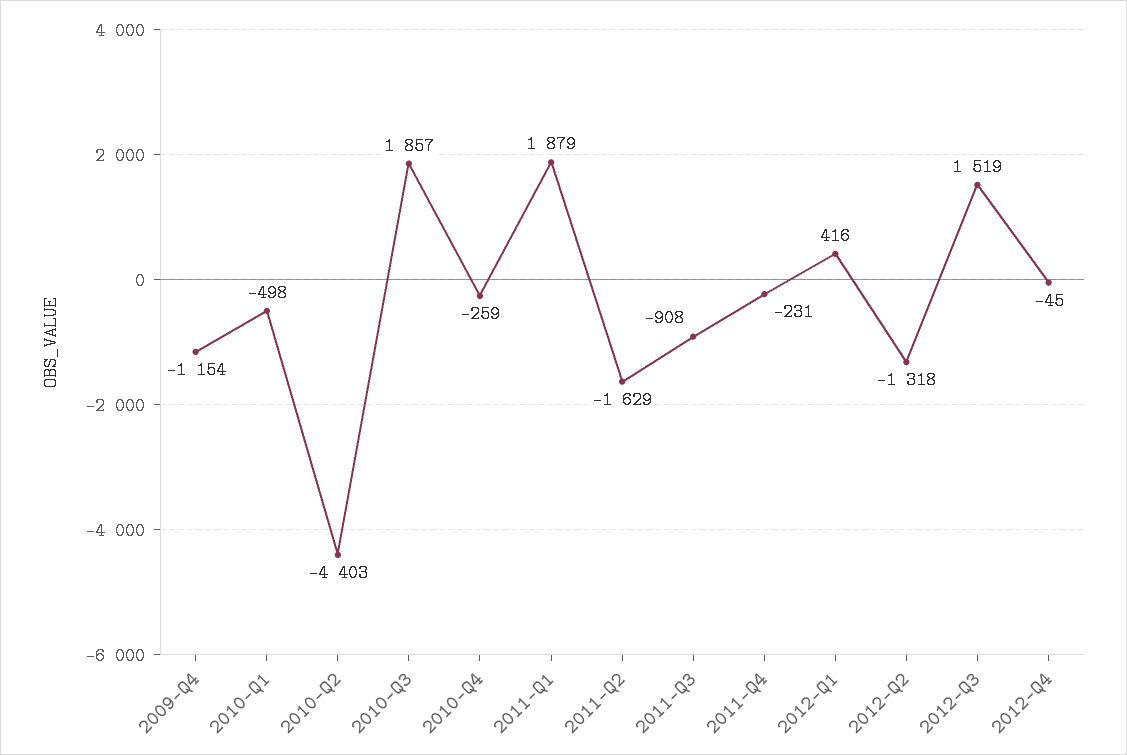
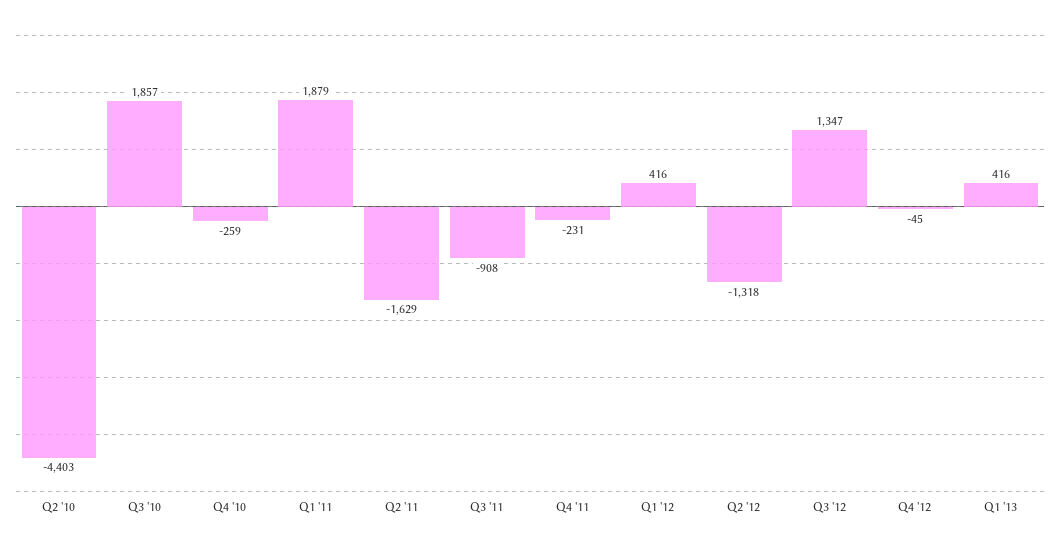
2009-Q4: -1154 -> none
2010-Q1: -498 -> none
2012-Q3: 1519 -> 1347
Q1 '13: none -> 416

